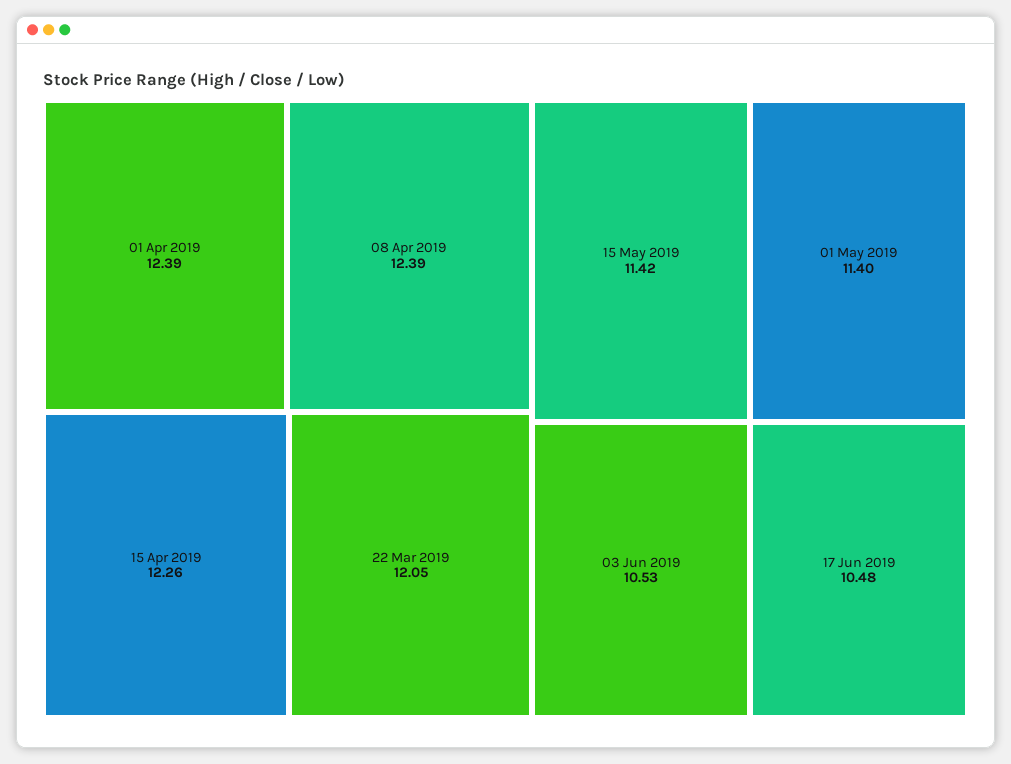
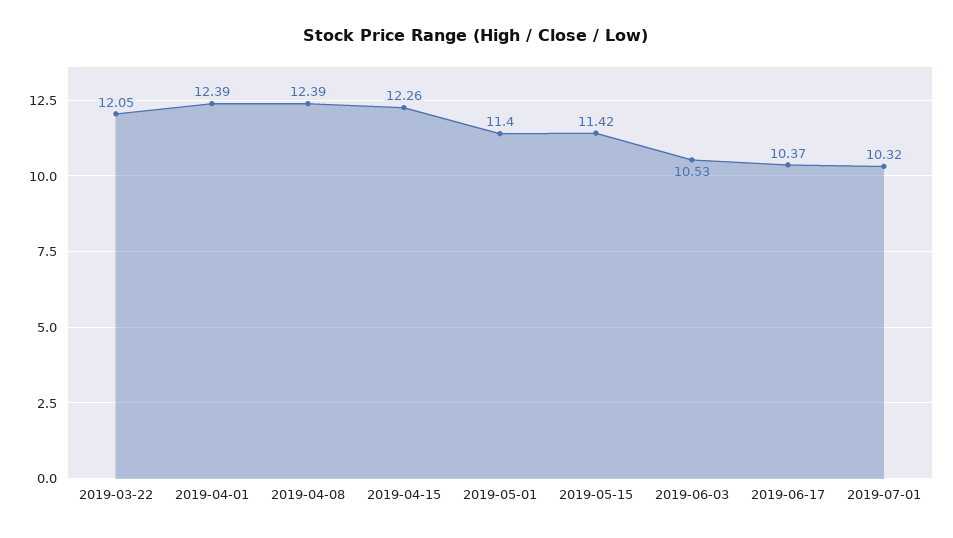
17 Jun 2019: 10.48 -> 10.37
2019-07-01: none -> 10.32

